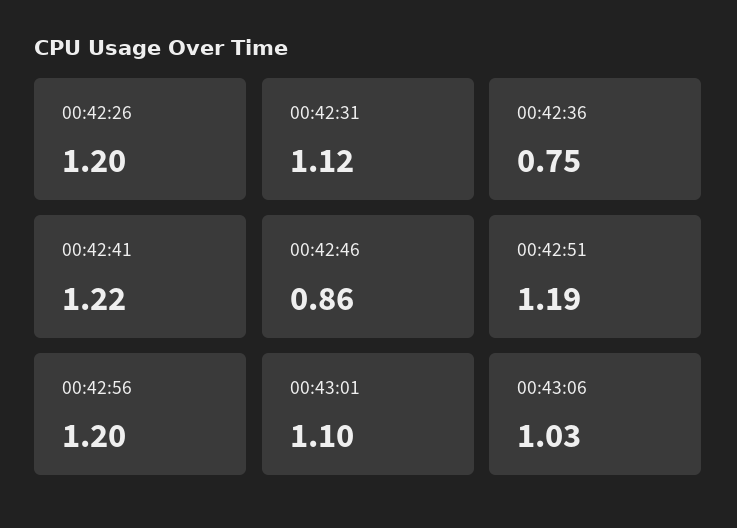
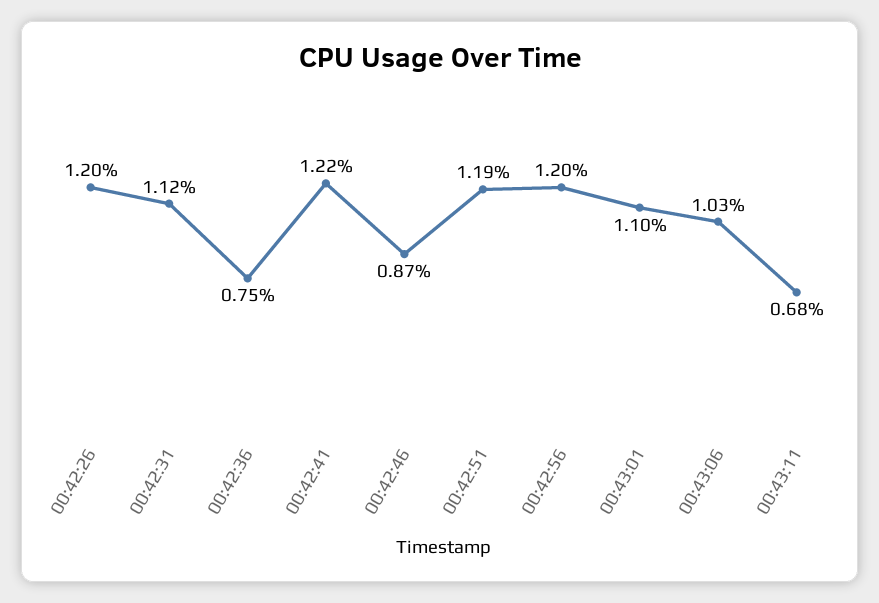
00:42:46: 0.86 -> 0.87
00:43:11: none -> 0.68

